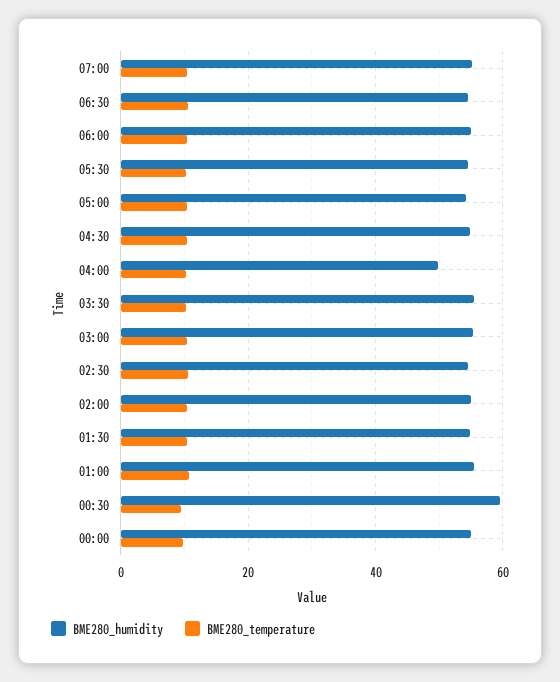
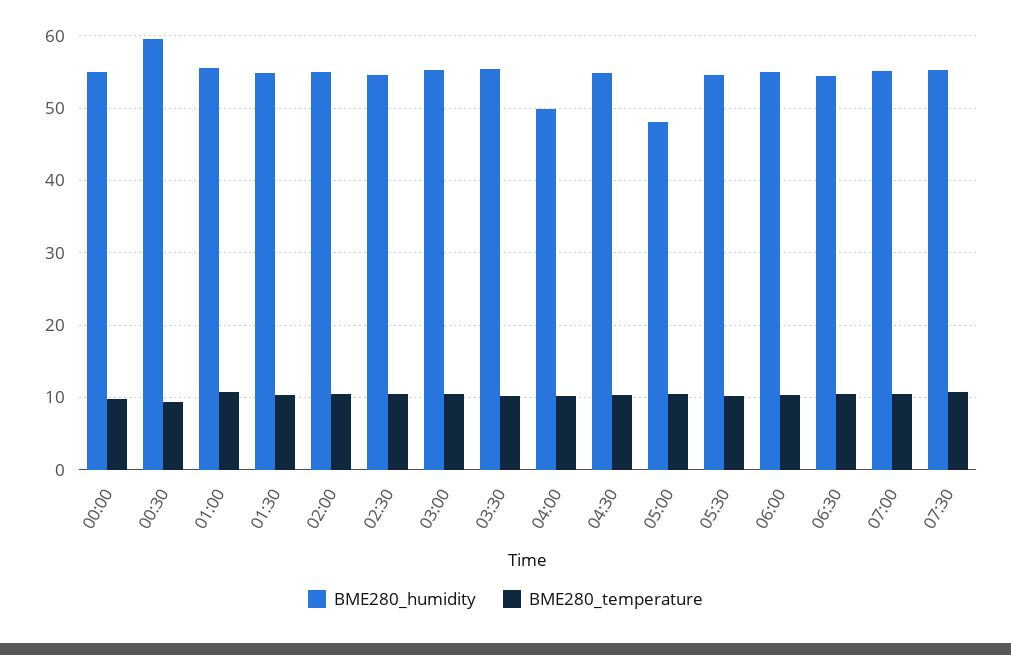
BME280_humidity, 05:00: 54 -> 48
BME280_humidity, 07:30: none -> 55
BME280_temperature, 07:30: none -> 11

